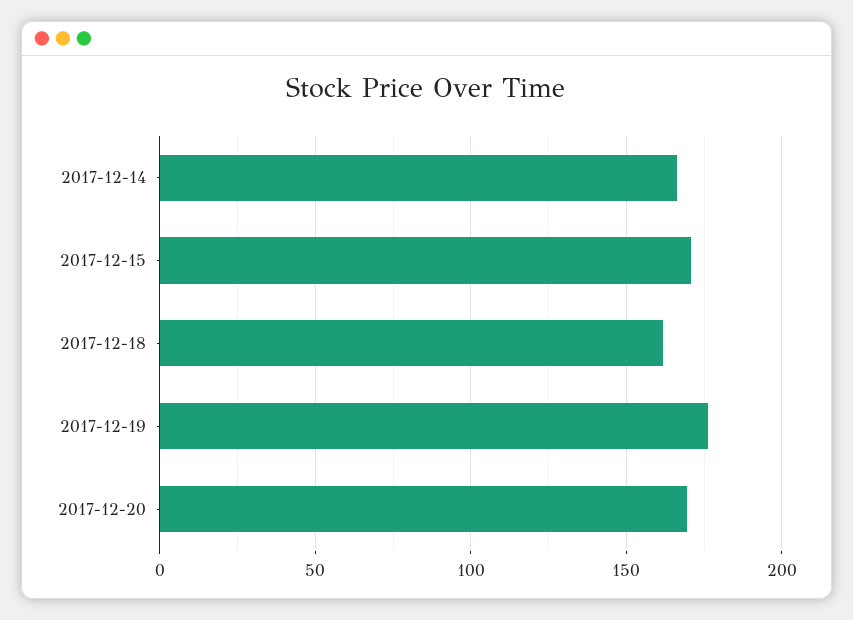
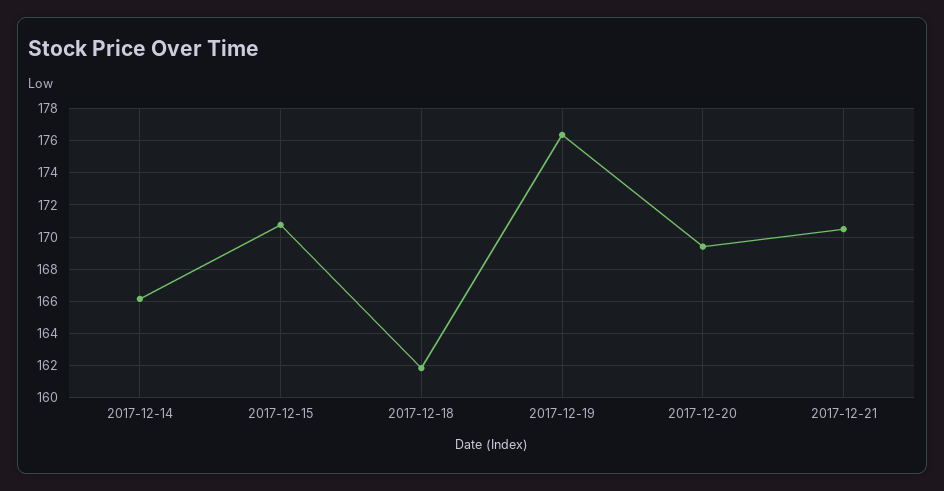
2017-12-21: none -> 170.5

